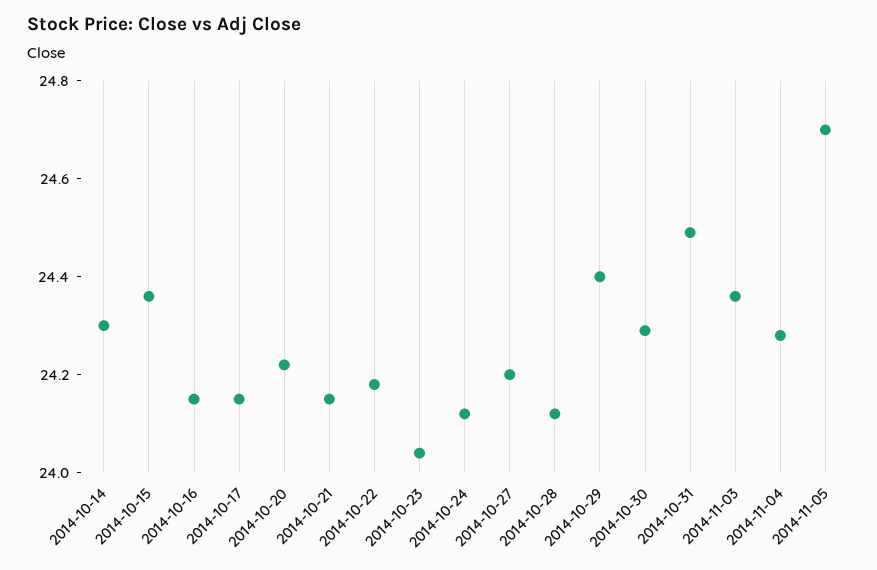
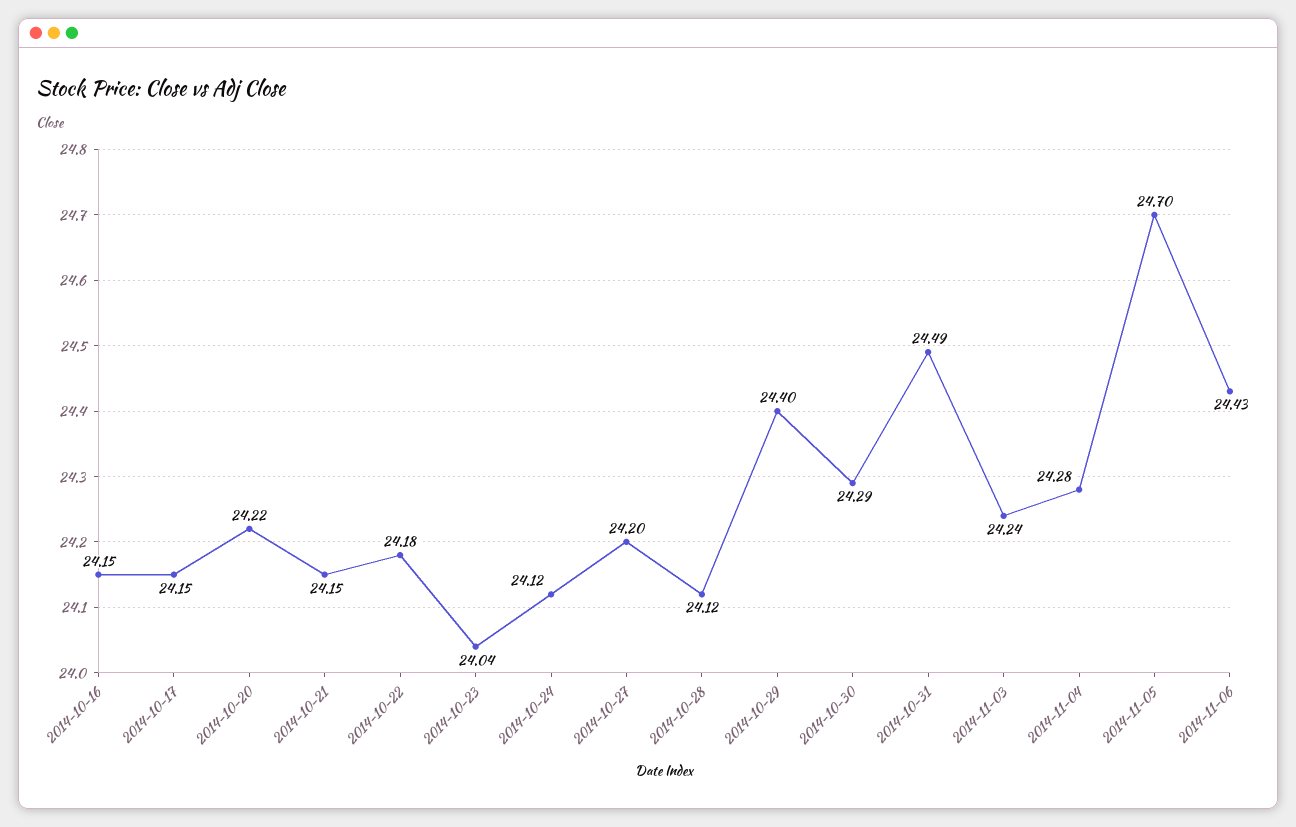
2014-10-14: 24.3 -> none
2014-10-15: 24.35 -> none
2014-11-03: 24.35 -> 24.24
2014-11-06: none -> 24.43

